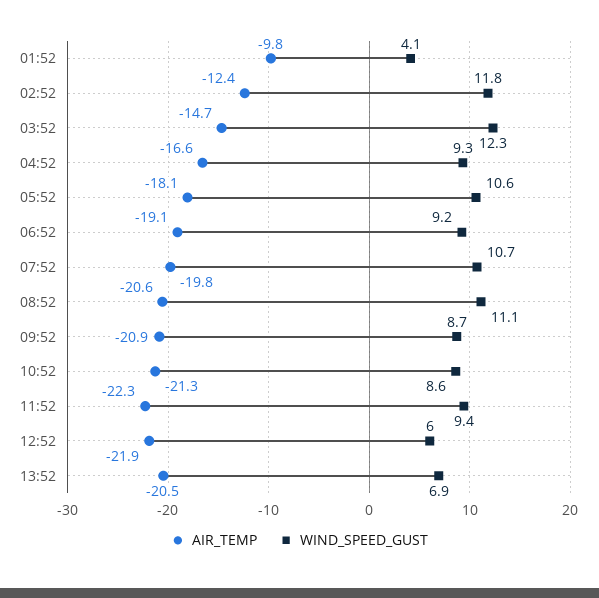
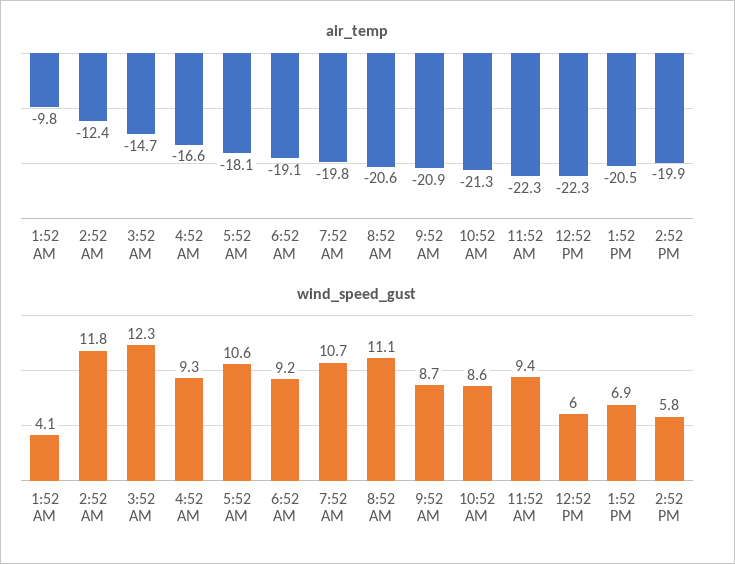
AIR_TEMP, 12:52: -21.9 -> -22.3
AIR_TEMP, 2:52 PM: none -> -19.9
WIND_SPEED_GUST, 2:52 PM: none -> 5.8

